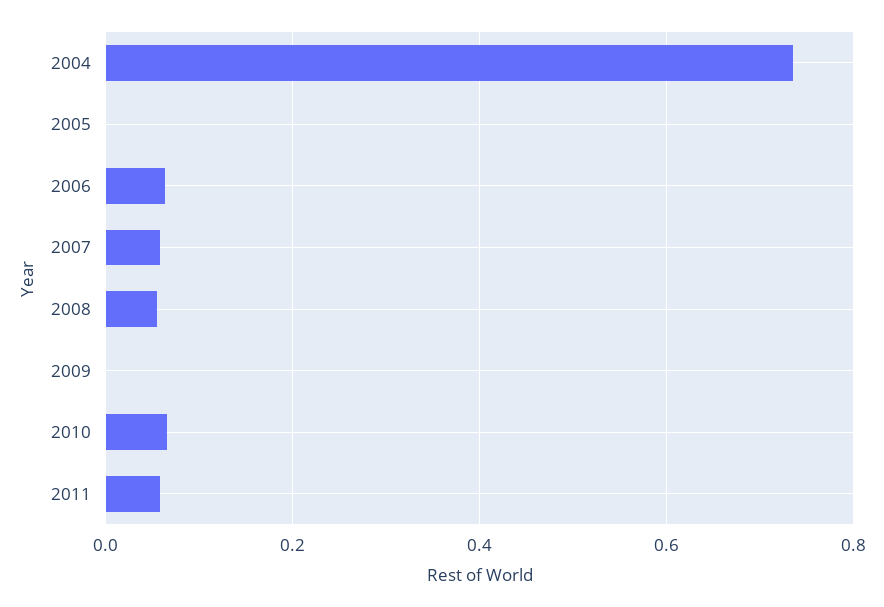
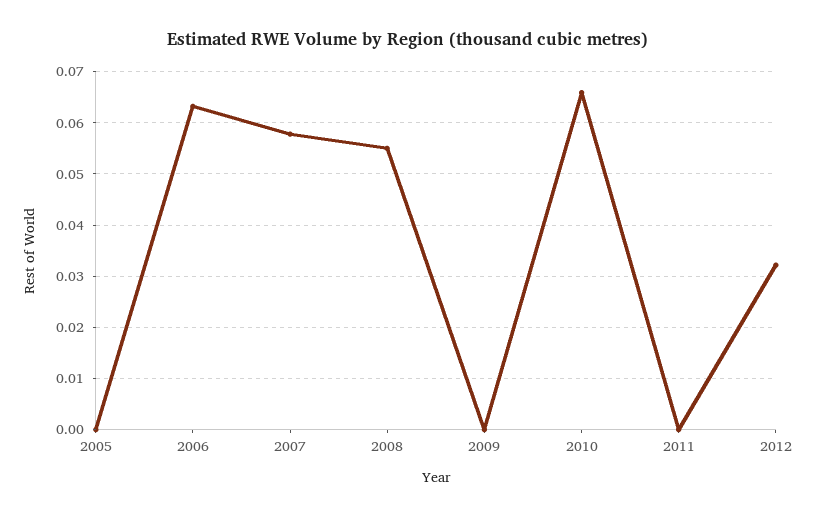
2004: 0.74 -> none
2011: 0.06 -> 0
2012: none -> 0.032

